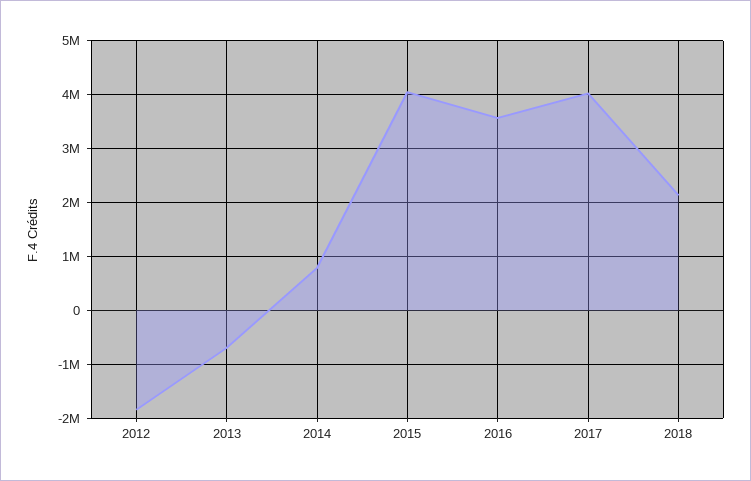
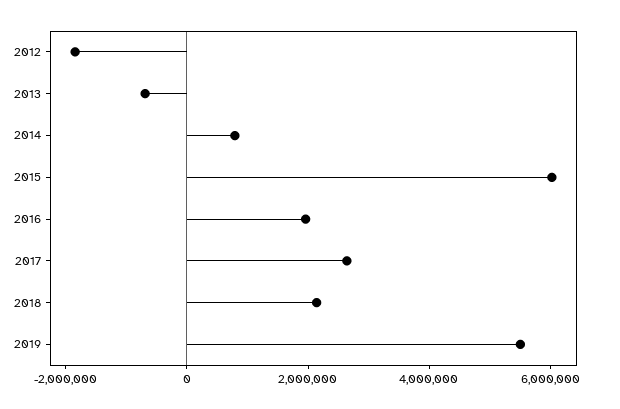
2015: 4000000 -> 6000000
2016: 3600000 -> 2000000
2017: 4000000 -> 2500000
2019: none -> 5500000

